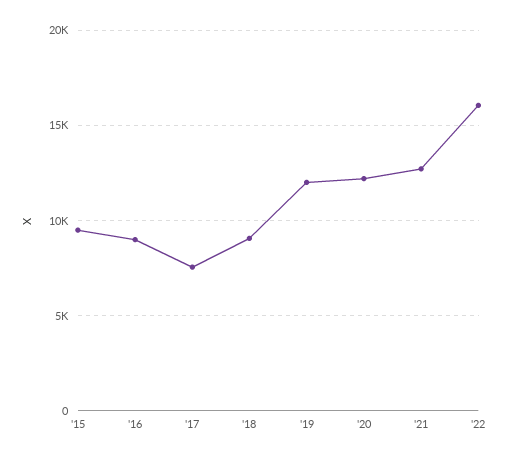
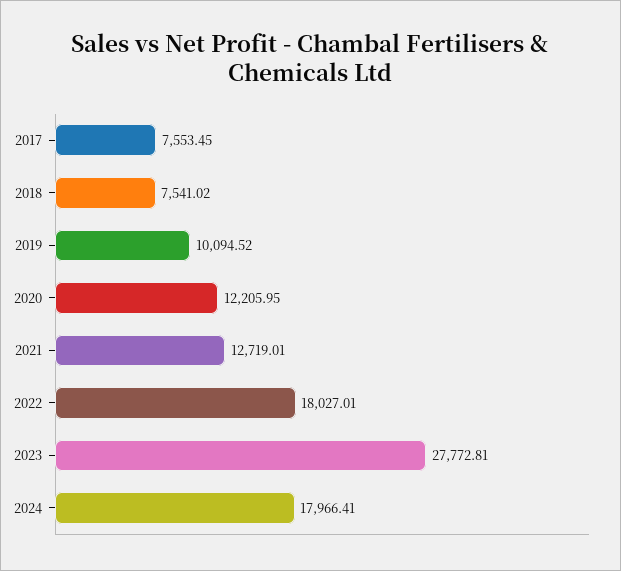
'15: 9500 -> none
'16: 9000 -> none
'18: 9000 -> 7541.02
'19: 12000 -> 10094.52
'22: 16000 -> 18027.01
2023: none -> 27772.81
2024: none -> 17966.41

